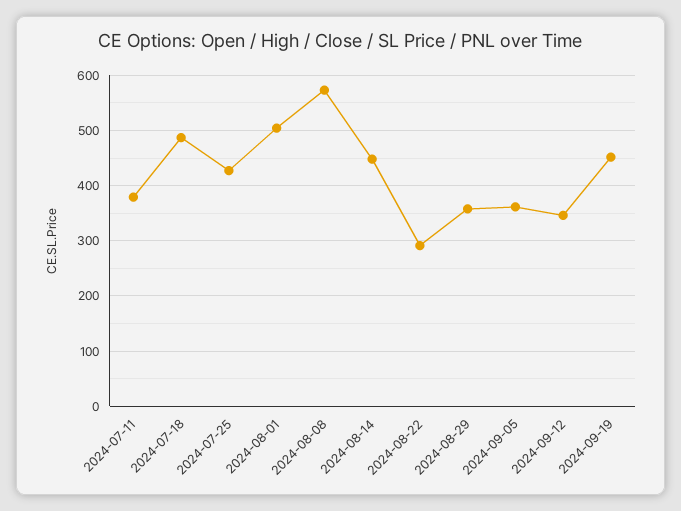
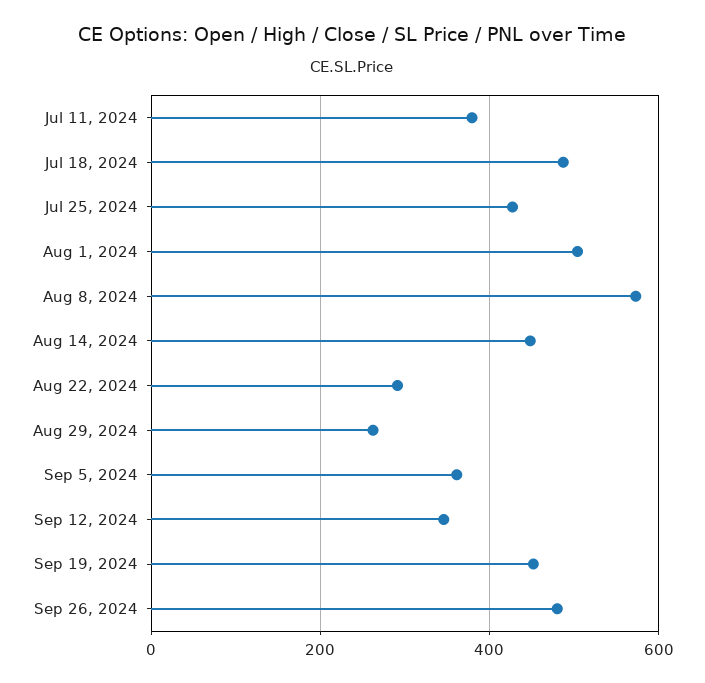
2024-08-29: 360 -> 260
Sep 26, 2024: none -> 480

